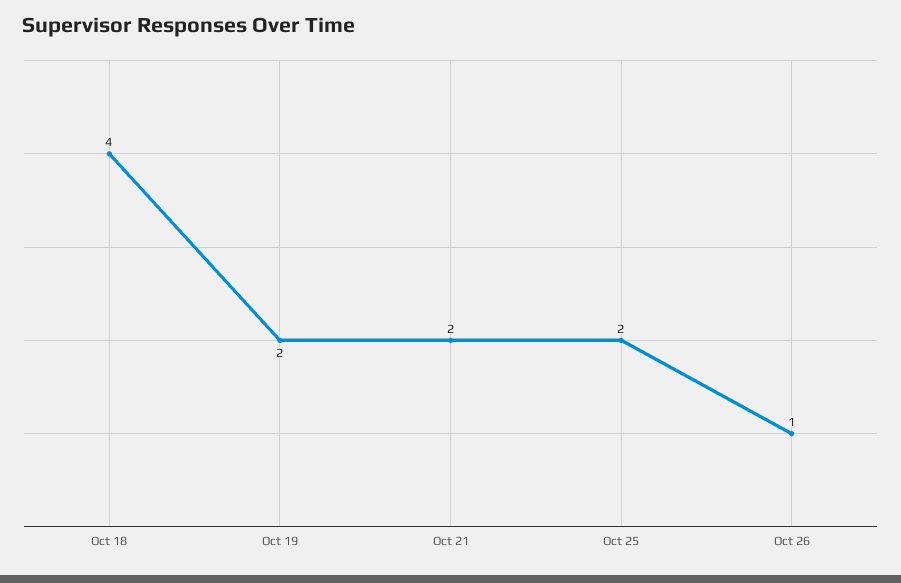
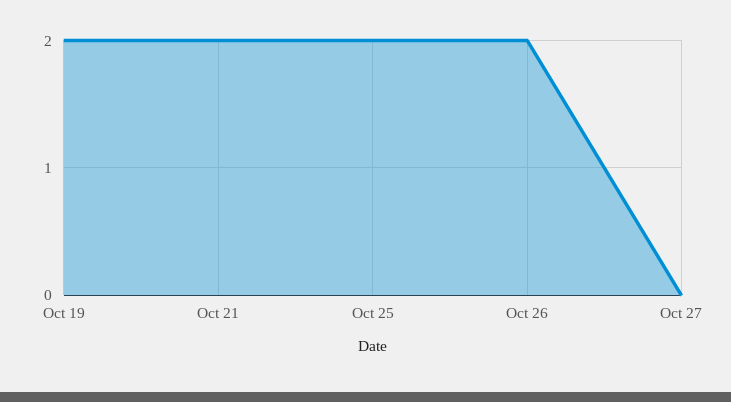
Oct 18: 4 -> none
Oct 26: 1 -> 2
Oct 27: none -> 0

